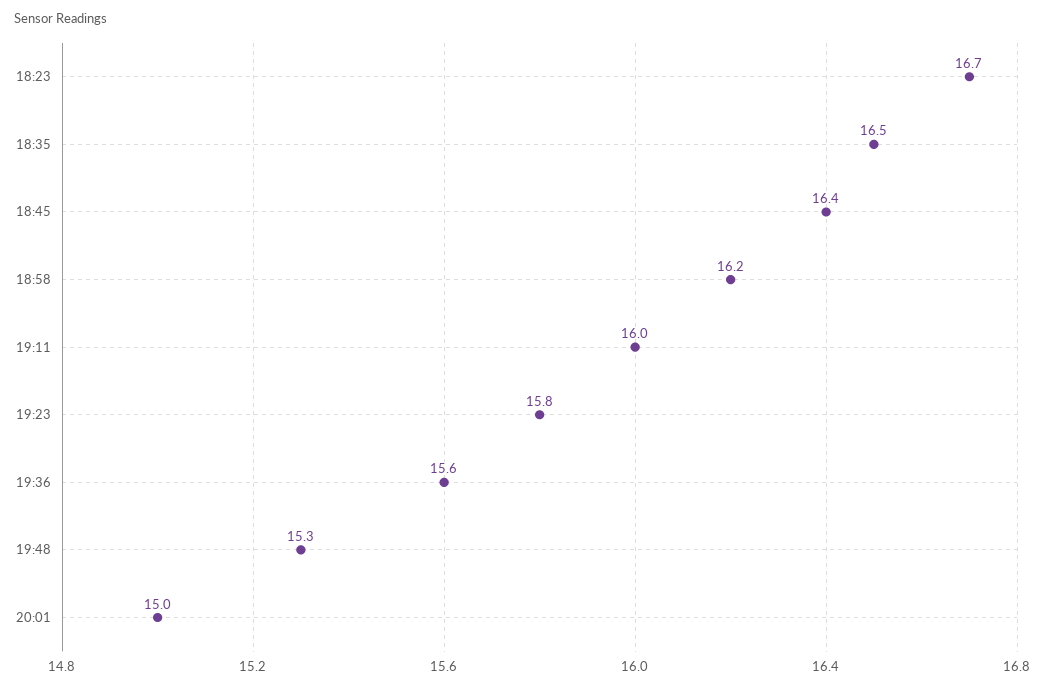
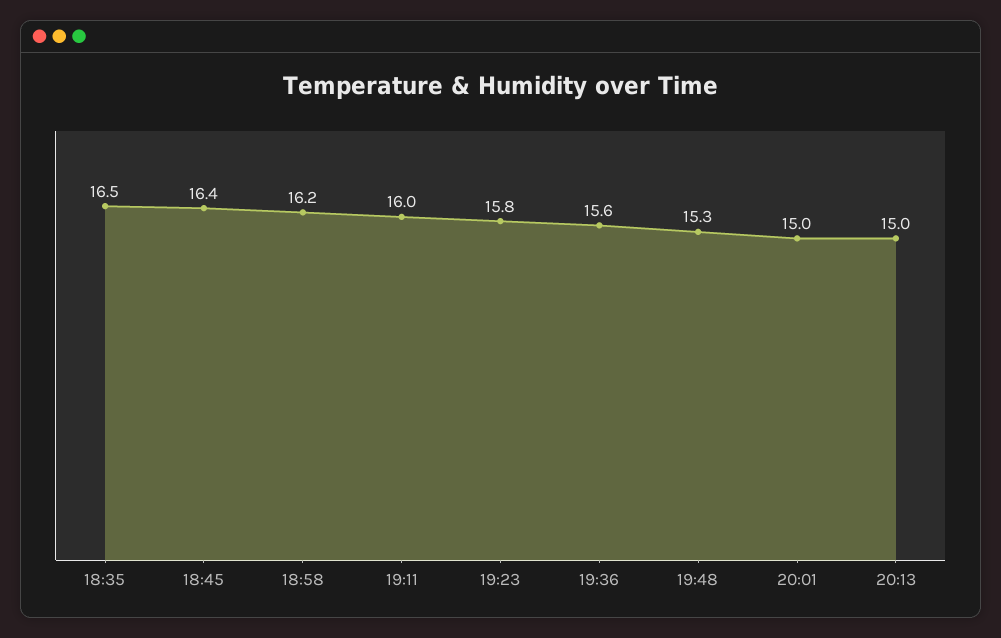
18:23: 16.7 -> none
20:13: none -> 15

